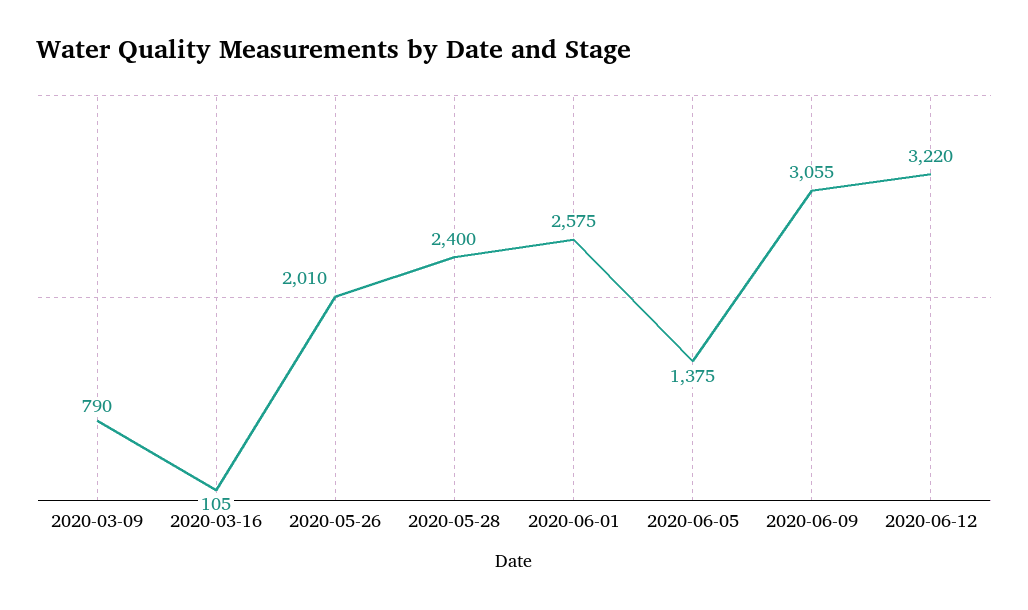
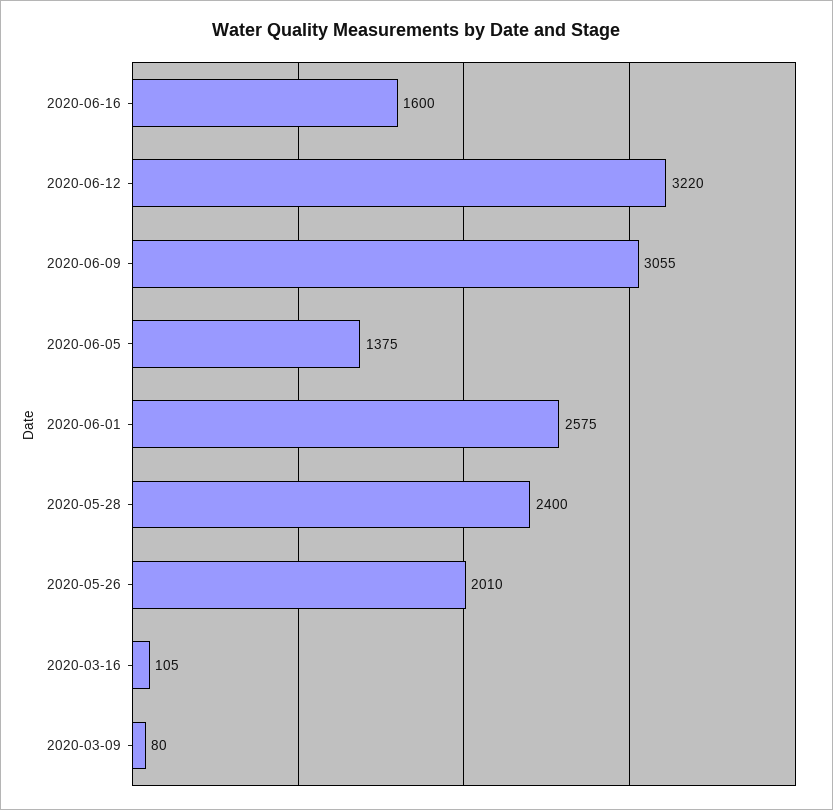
2020-03-09: 790 -> 80
2020-06-16: none -> 1600

